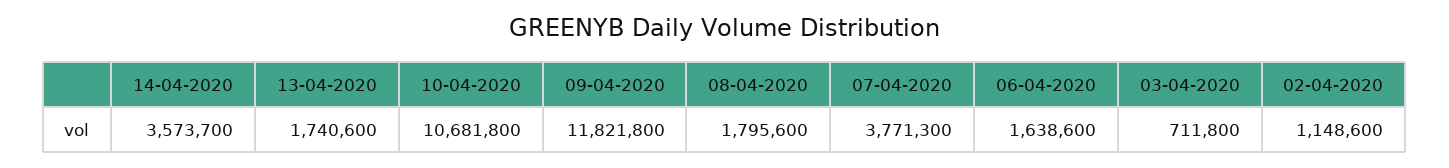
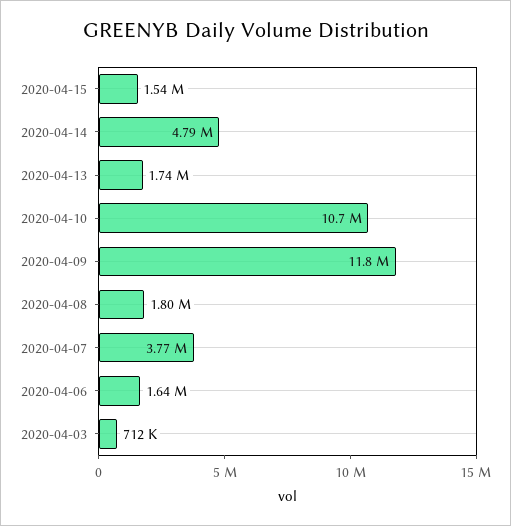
14-04-2020: 3573700 -> 4790000
02-04-2020: 1148600 -> none
2020-04-15: none -> 1540000

